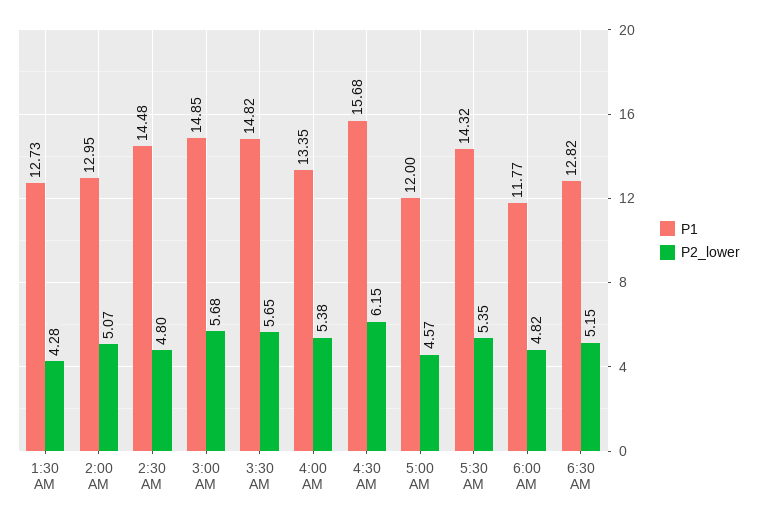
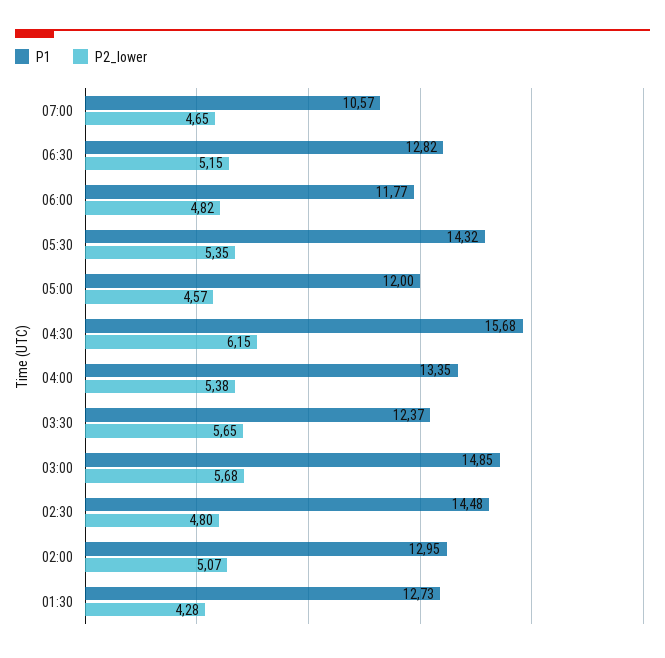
P1, 3:30 AM: 14.82 -> 12.37
P1, 07:00: none -> 10.57
P2_lower, 07:00: none -> 4.65

